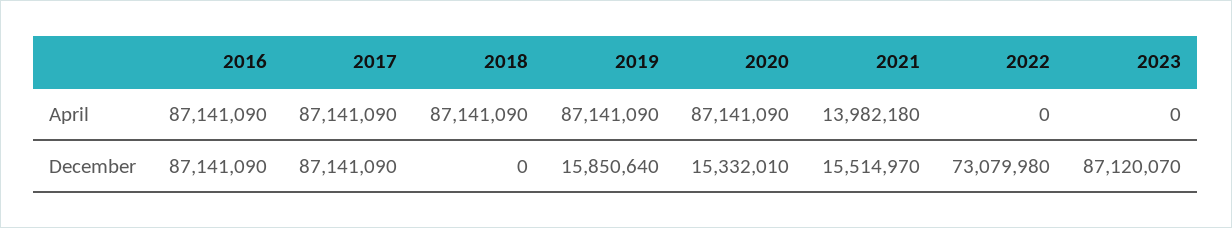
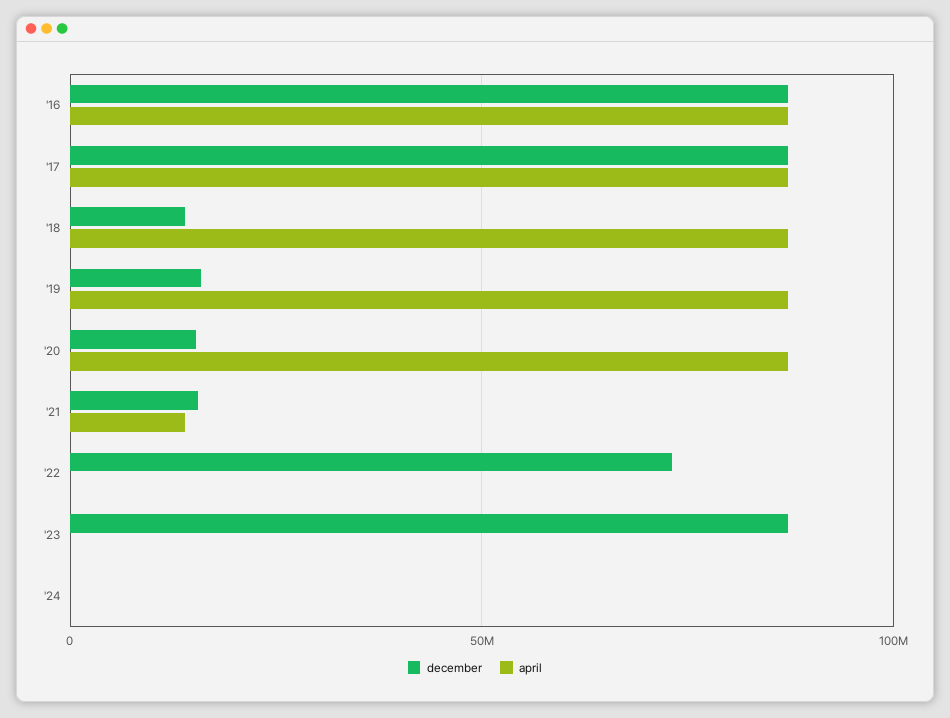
December, 2018: 0 -> 15000000
December, '24: none -> 0
April, '24: none -> 0

